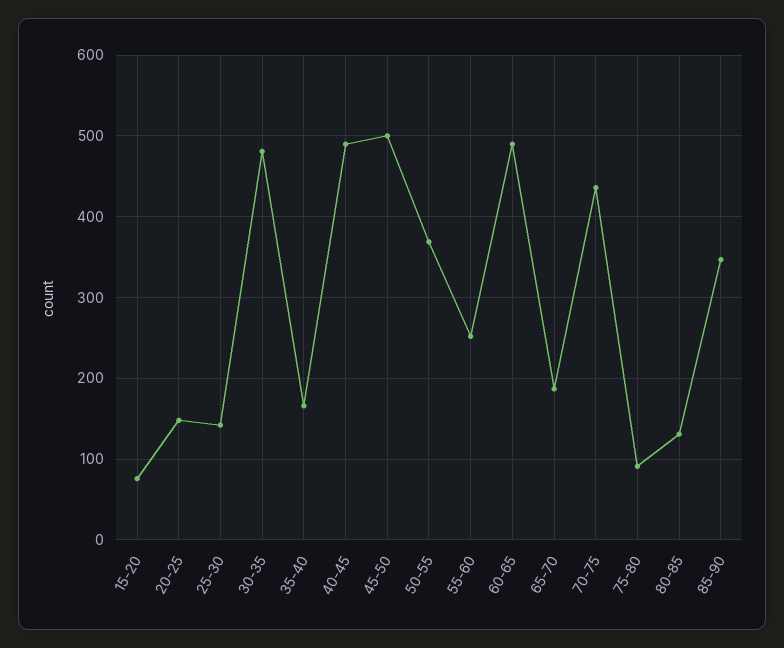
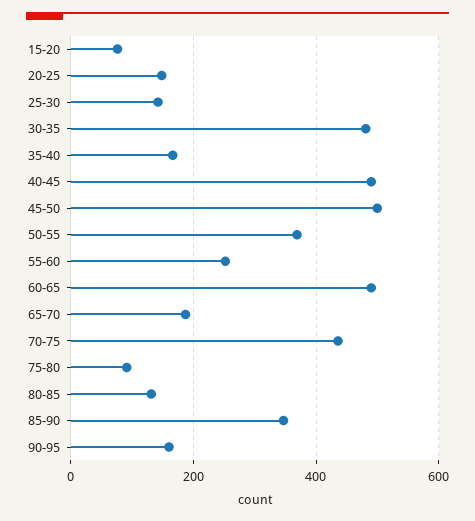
90-95: none -> 160

